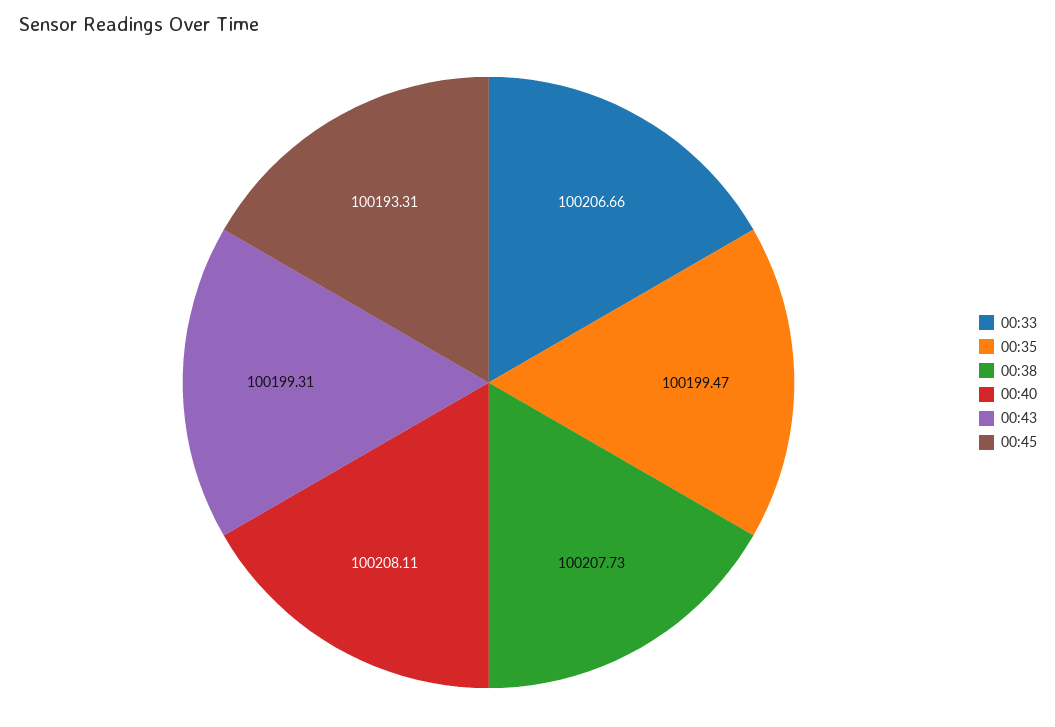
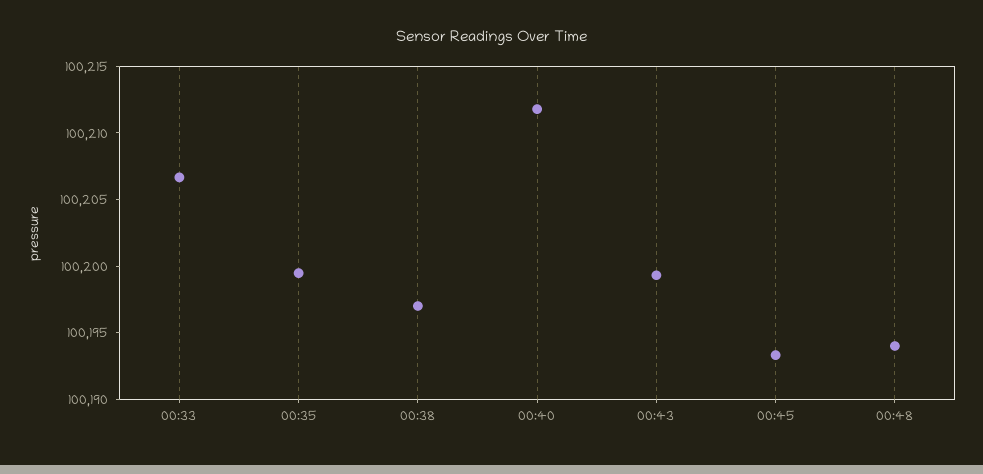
00:38: 100207.73 -> 100197
00:40: 100208.11 -> 100212
00:48: none -> 100194

